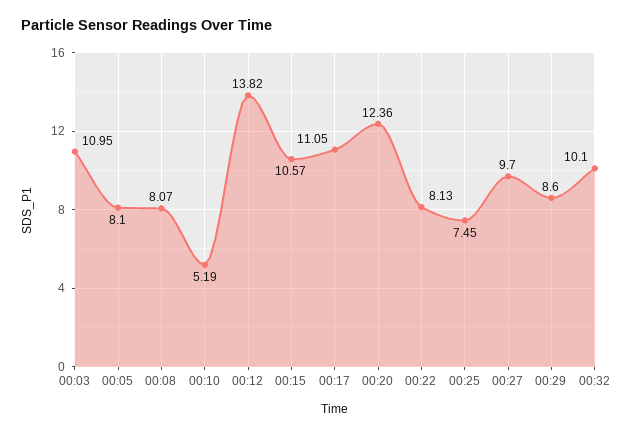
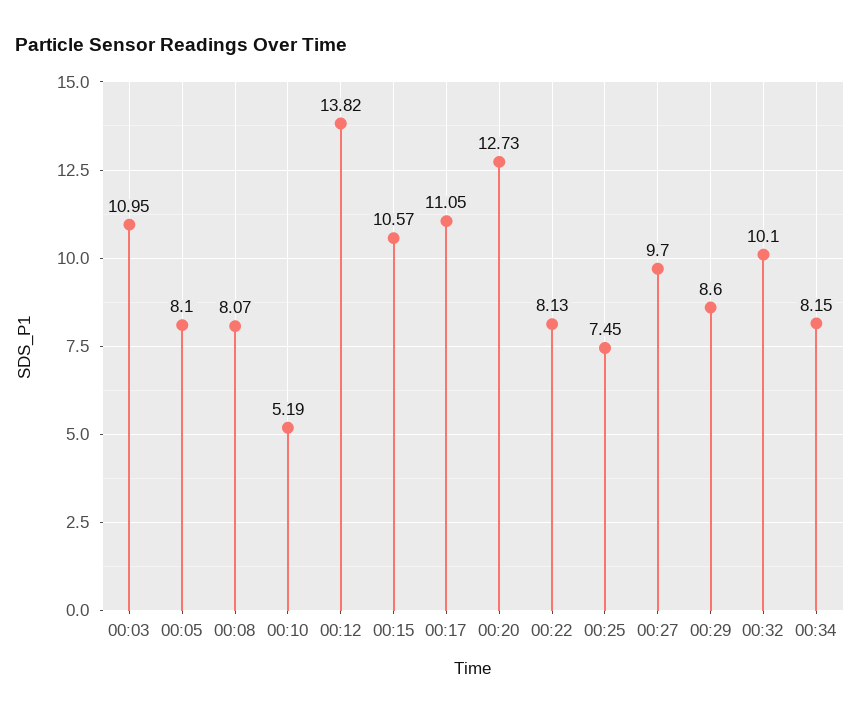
00:20: 12.36 -> 12.73
00:34: none -> 8.15

